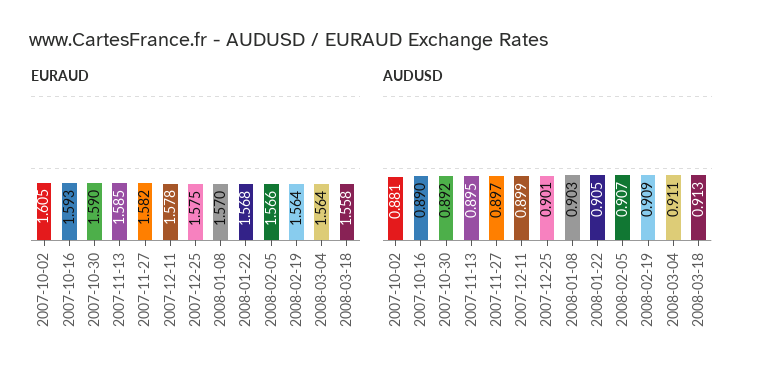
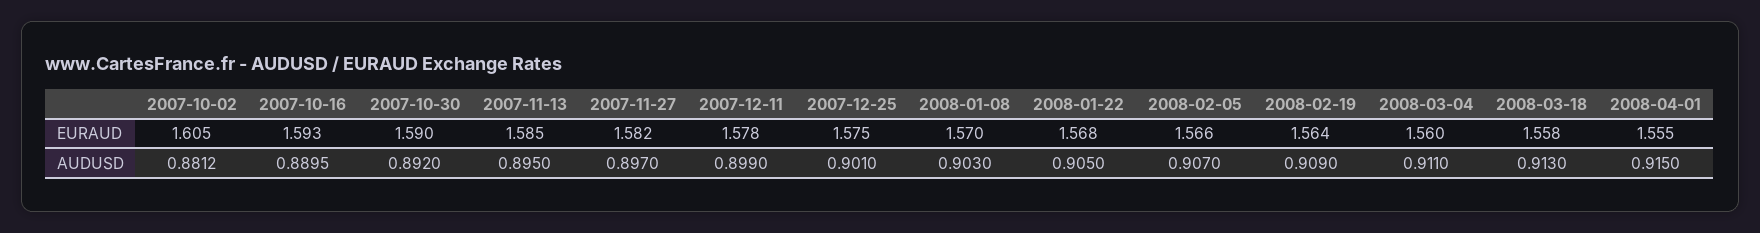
EURAUD, 2008-03-04: 1.564 -> 1.56
EURAUD, 2008-04-01: none -> 1.555
AUDUSD, 2008-04-01: none -> 0.915

